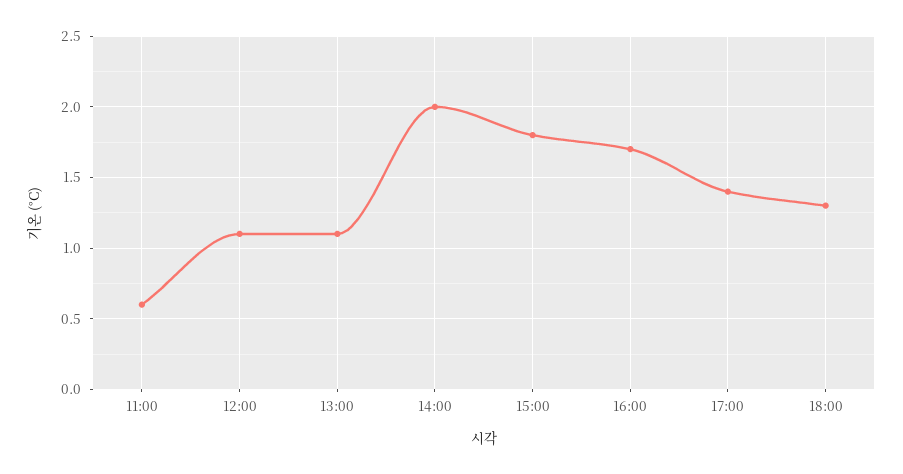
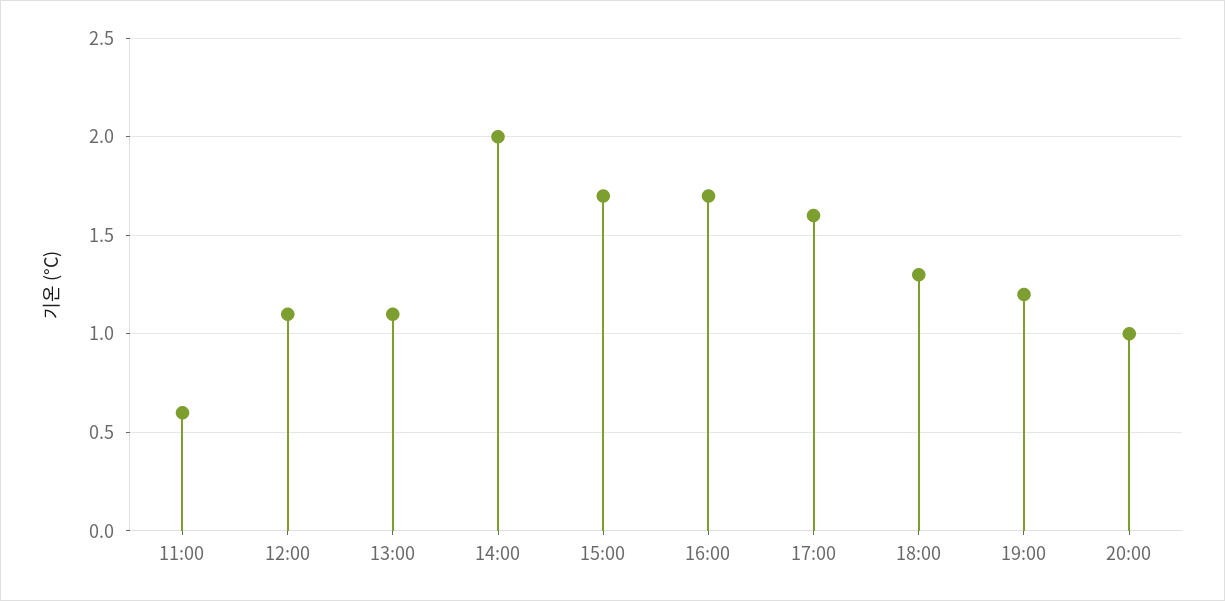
15:00: 1.8 -> 1.7
17:00: 1.4 -> 1.6
19:00: none -> 1.2
20:00: none -> 1

